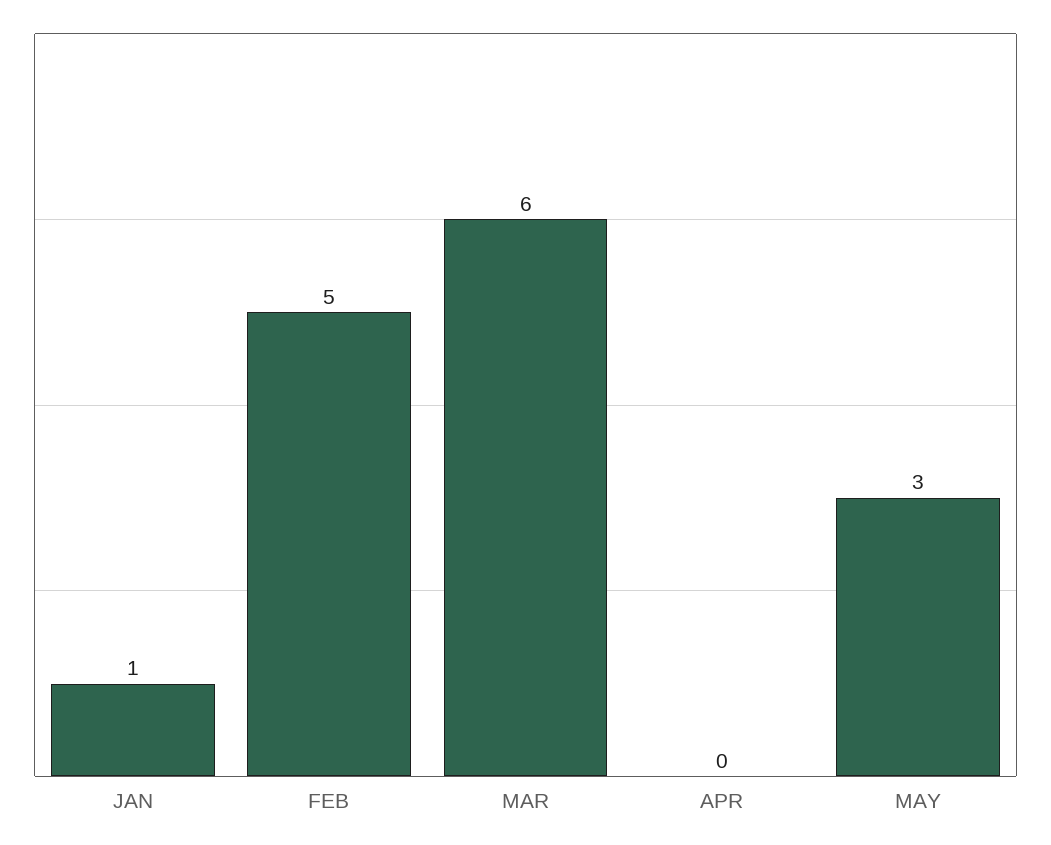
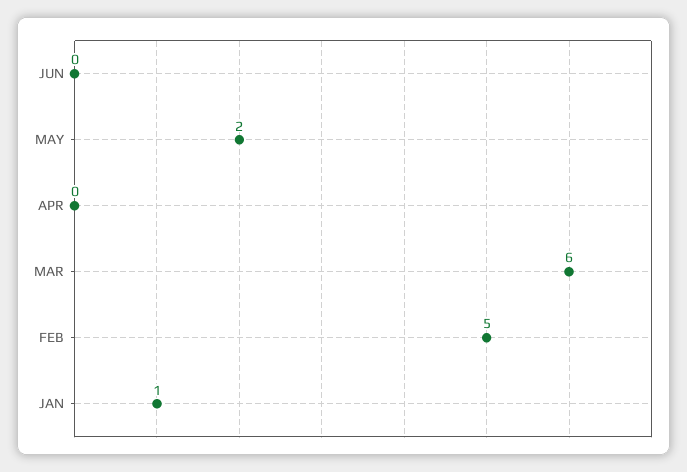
MAY: 3 -> 2
JUN: none -> 0

